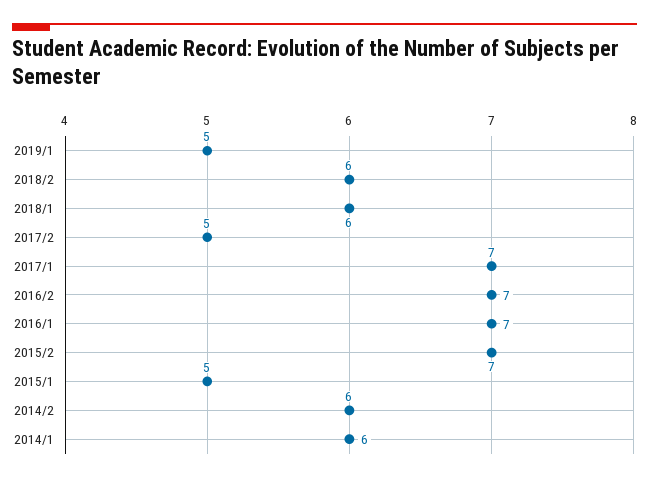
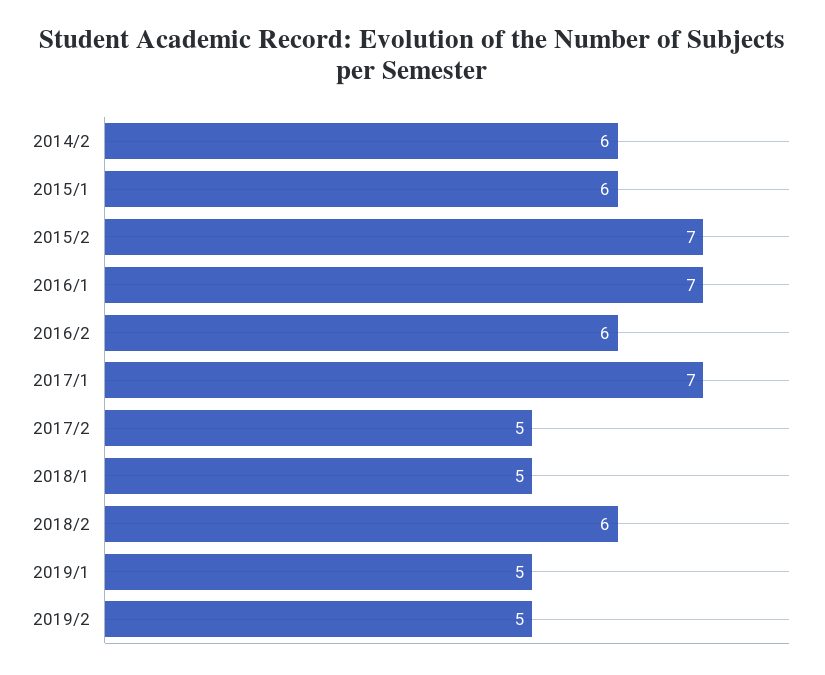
2018/1: 6 -> 5
2016/2: 7 -> 6
2015/1: 5 -> 6
2014/1: 6 -> none
2019/2: none -> 5

